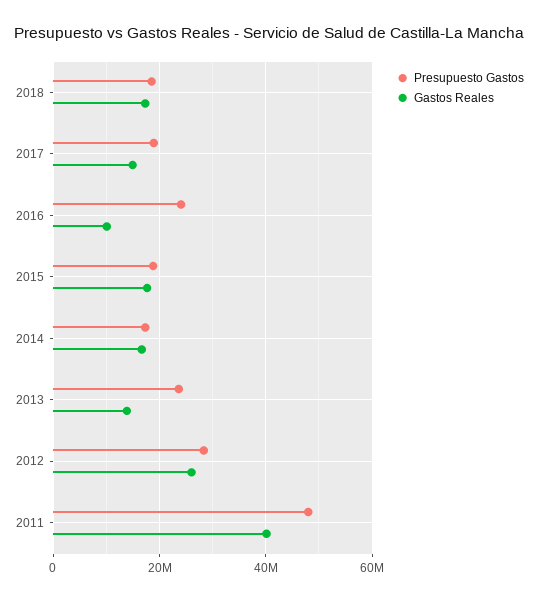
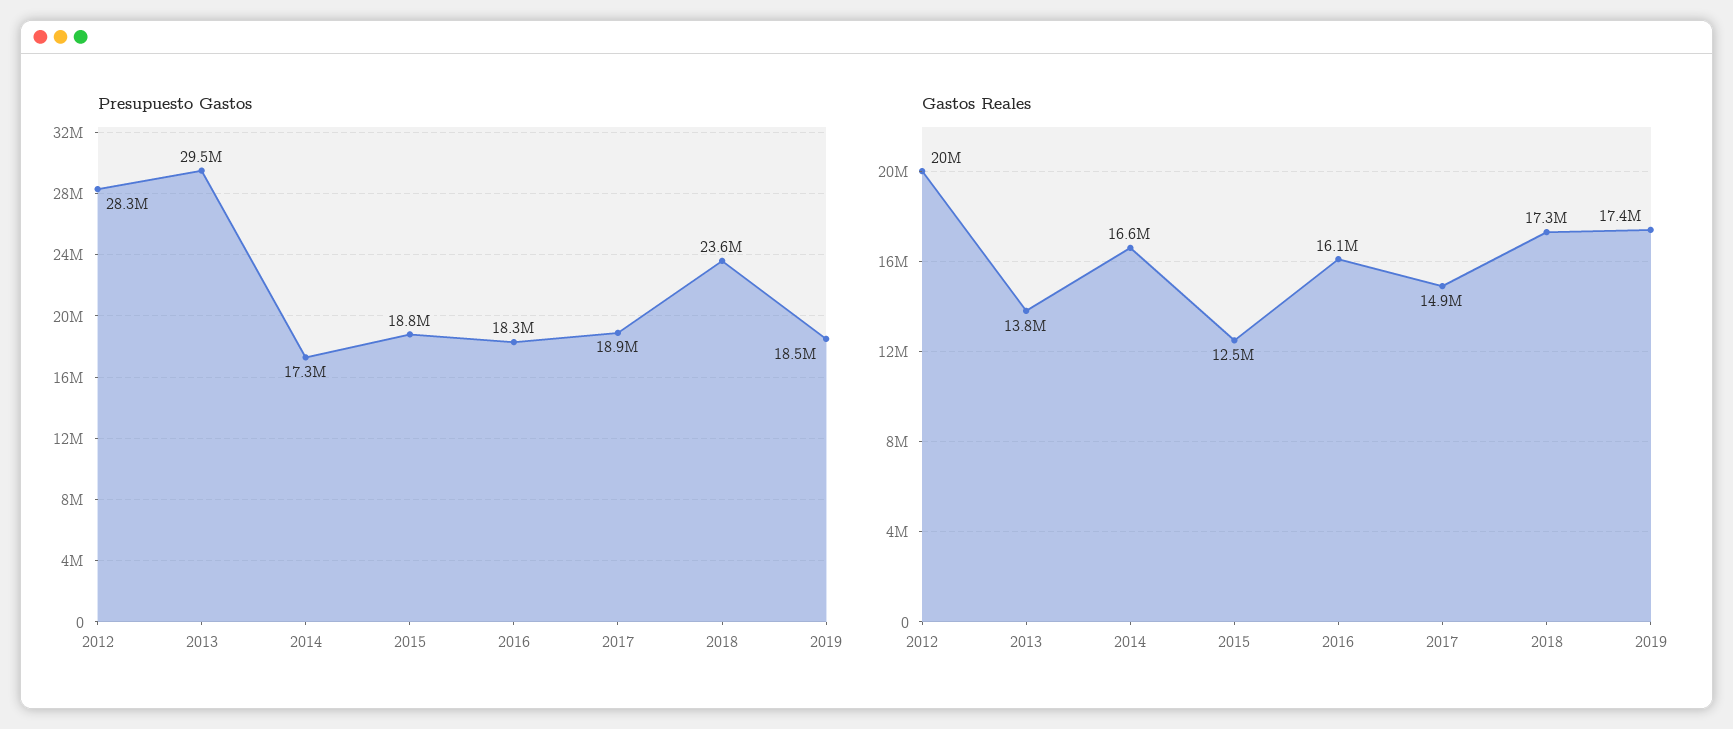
Presupuesto Gastos, 2018: 18000000 -> 23600000
Presupuesto Gastos, 2016: 24000000 -> 18300000
Gastos Reales, 2016: 10000000 -> 16100000
Gastos Reales, 2015: 18000000 -> 12500000
Presupuesto Gastos, 2013: 24000000 -> 29500000
Gastos Reales, 2012: 26000000 -> 20000000
Presupuesto Gastos, 2011: 48000000 -> none
Gastos Reales, 2011: 40000000 -> none
Presupuesto Gastos, 2019: none -> 18500000
Gastos Reales, 2019: none -> 17400000

